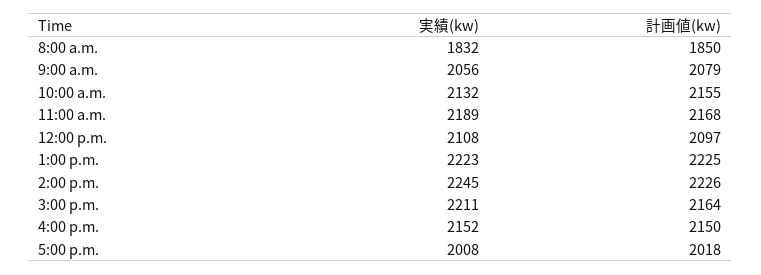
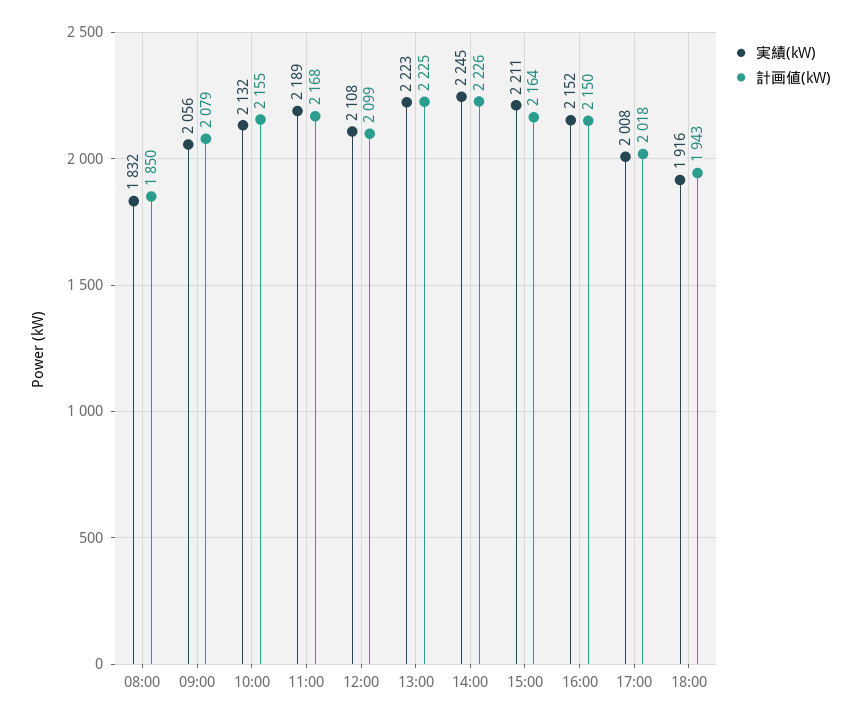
計画値(kw), 12:00 p.m.: 2097 -> 2099
実績(kw), 18:00: none -> 1916
計画値(kw), 18:00: none -> 1943

